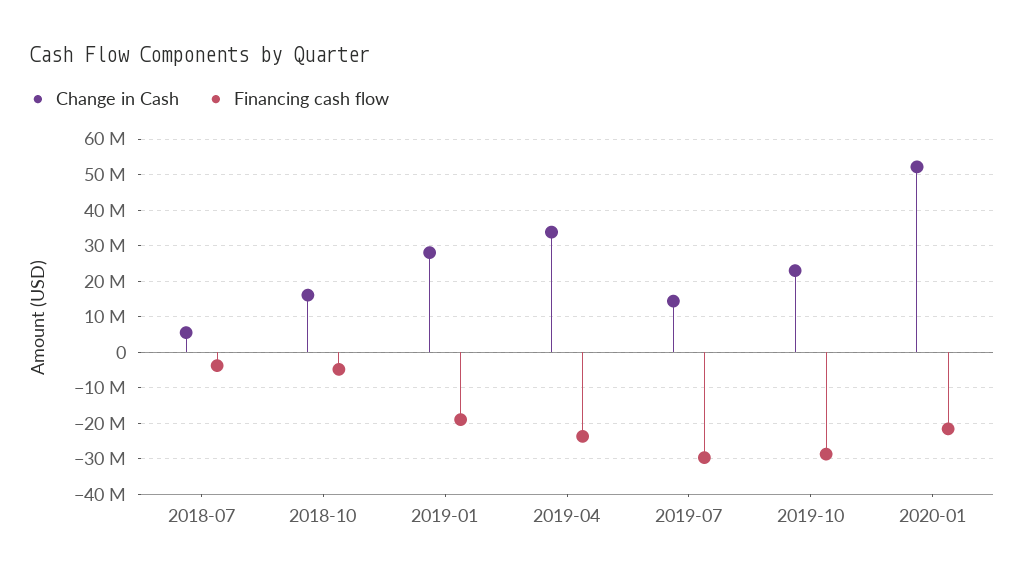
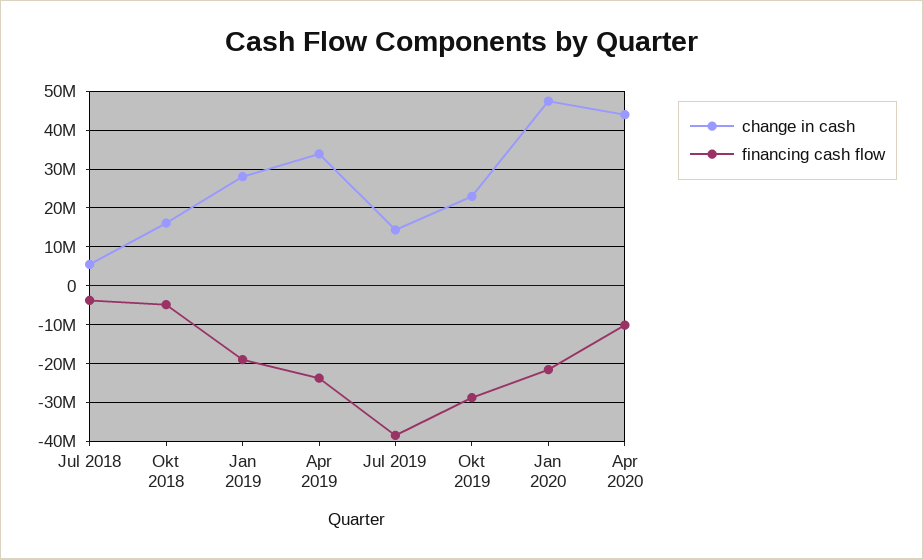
Financing cash flow, 2019-07: -30000000 -> -38000000
Change in Cash, 2020-01: 52000000 -> 48000000
Change in Cash, Apr 2020: none -> 44000000
Financing cash flow, Apr 2020: none -> -10000000

